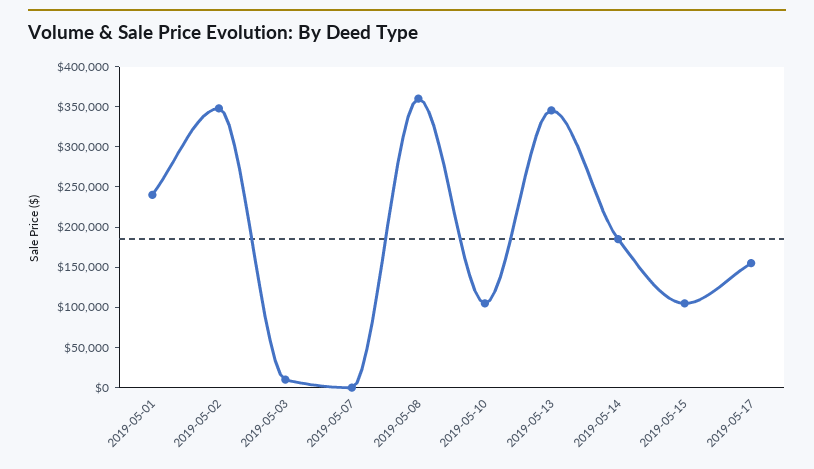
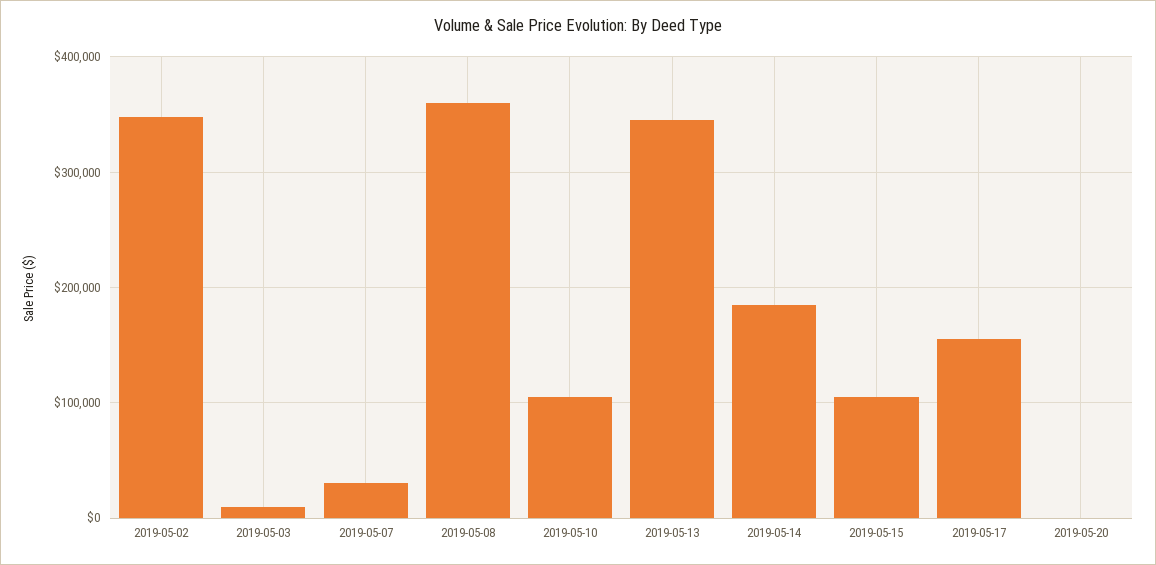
2019-05-01: 240000 -> none
2019-05-07: 0 -> 30000
2019-05-20: none -> 0

